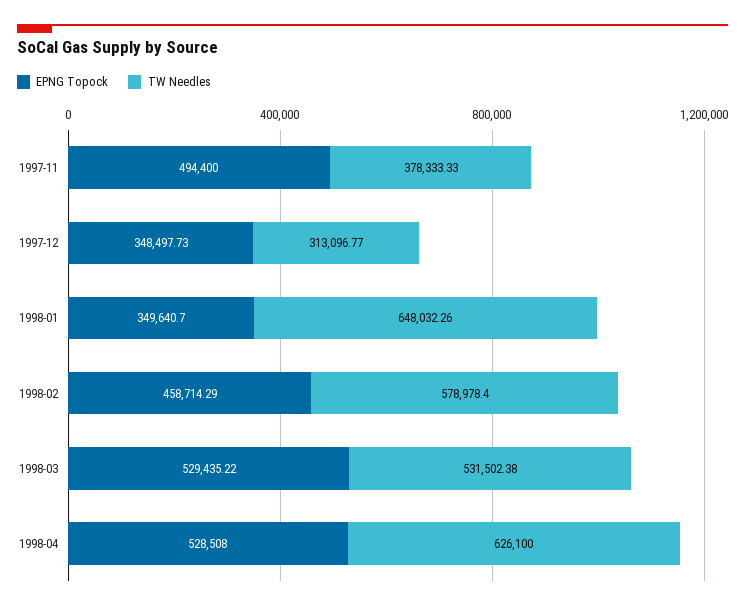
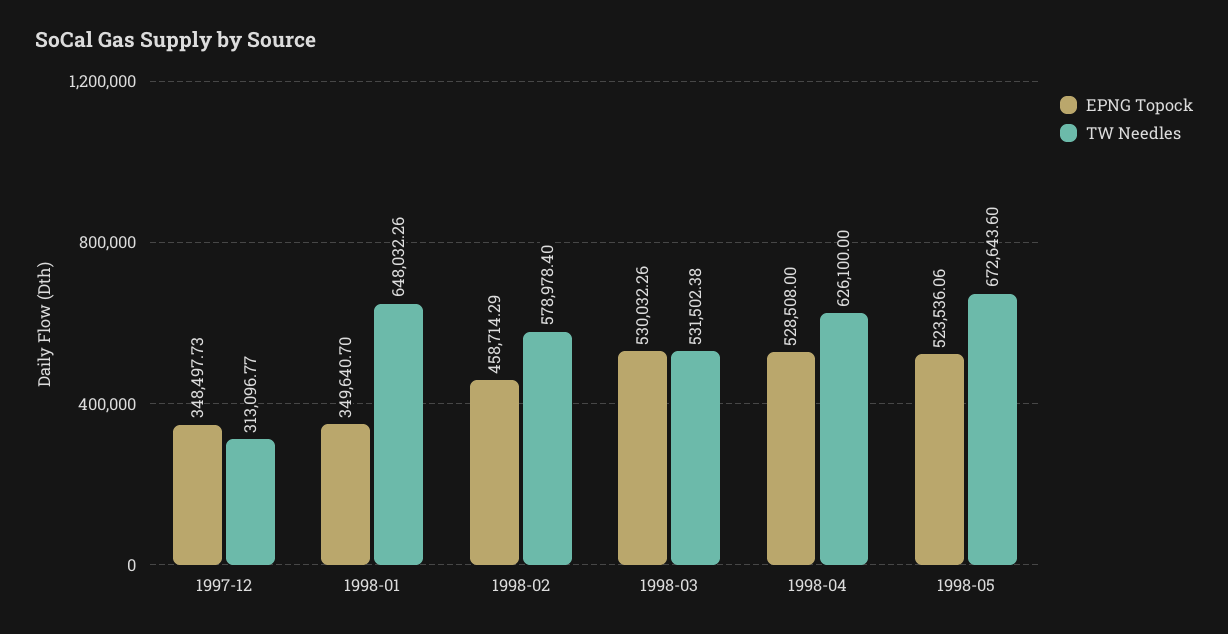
EPNG Topock, 1997-11: 494400 -> none
TW Needles, 1997-11: 378333.33 -> none
EPNG Topock, 1998-03: 529435.22 -> 530032.26
EPNG Topock, 1998-05: none -> 523536.06
TW Needles, 1998-05: none -> 672643.6

